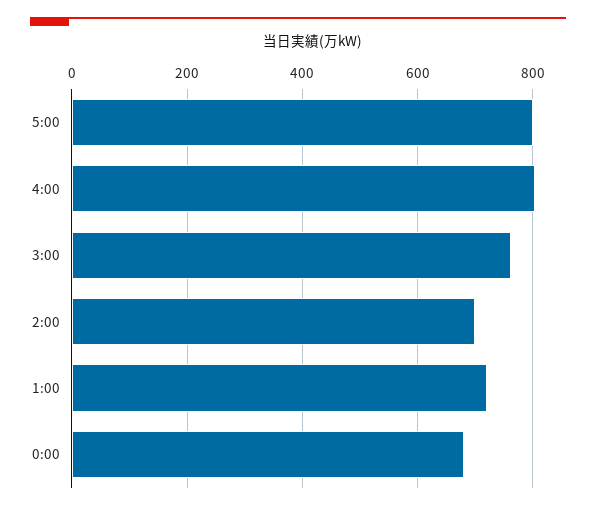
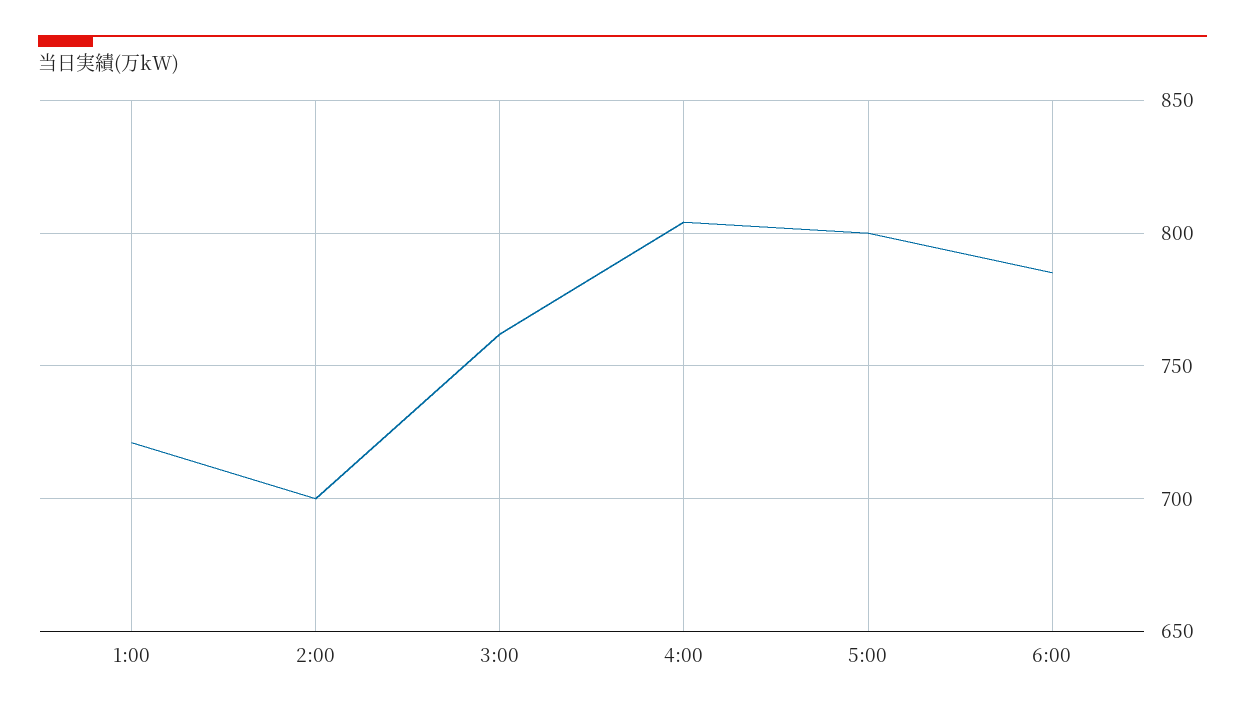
0:00: 680 -> none
6:00: none -> 785

